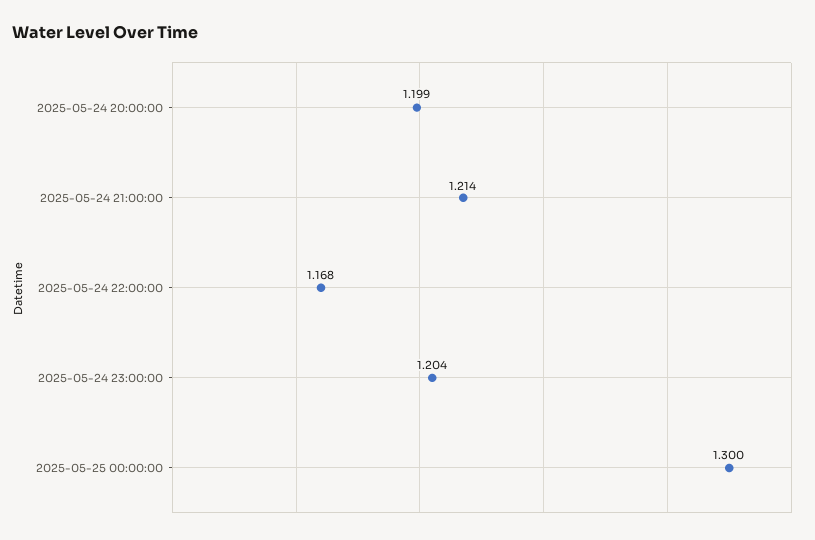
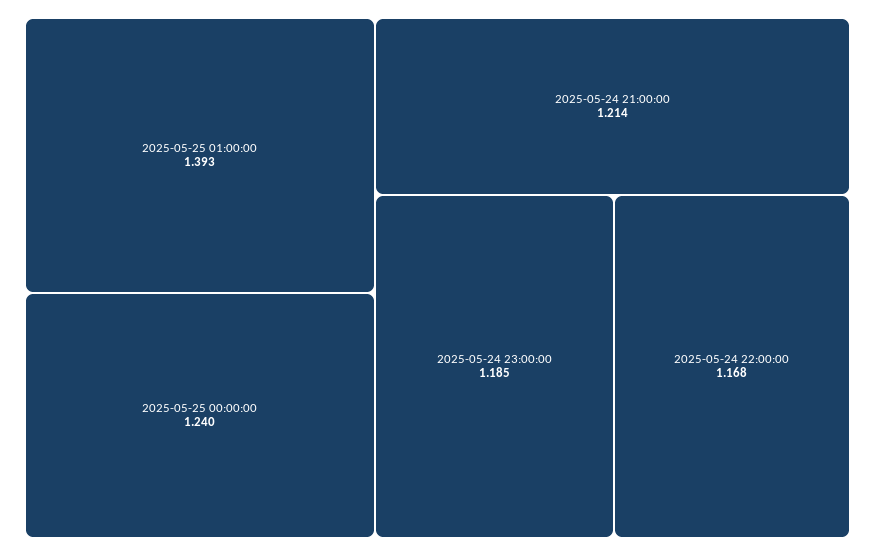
2025-05-24 20:00:00: 1.199 -> none
2025-05-24 23:00:00: 1.204 -> 1.185
2025-05-25 00:00:00: 1.3 -> 1.24
2025-05-25 01:00:00: none -> 1.393

